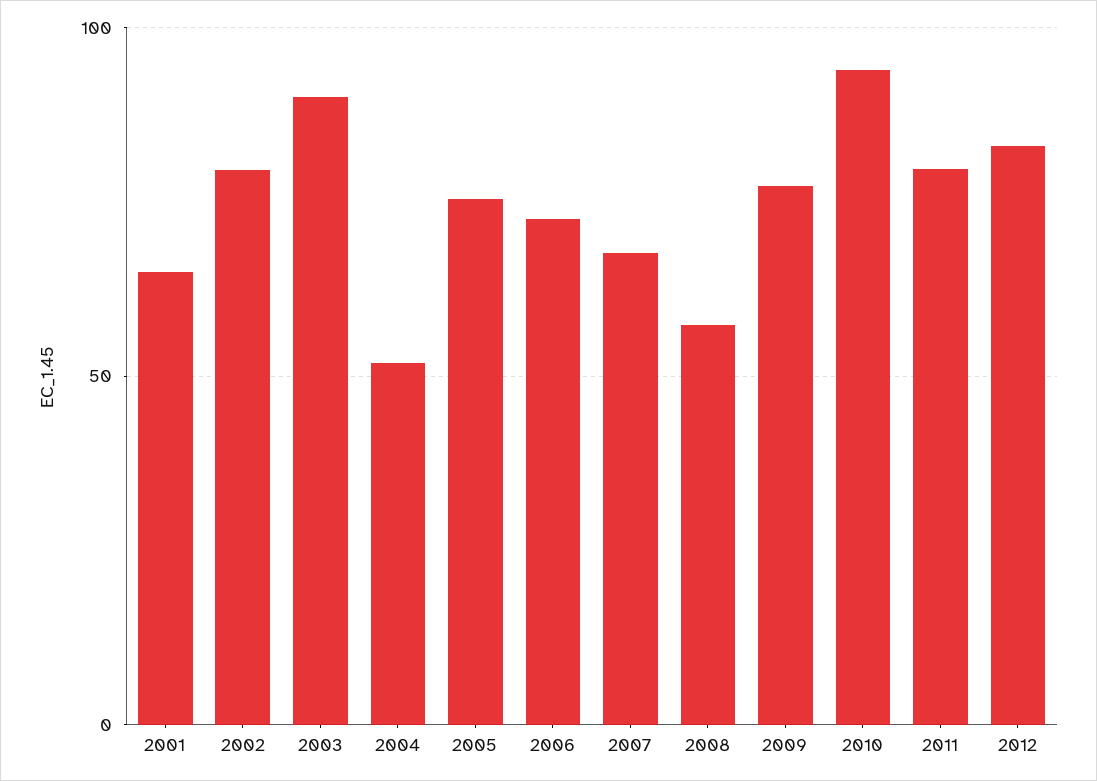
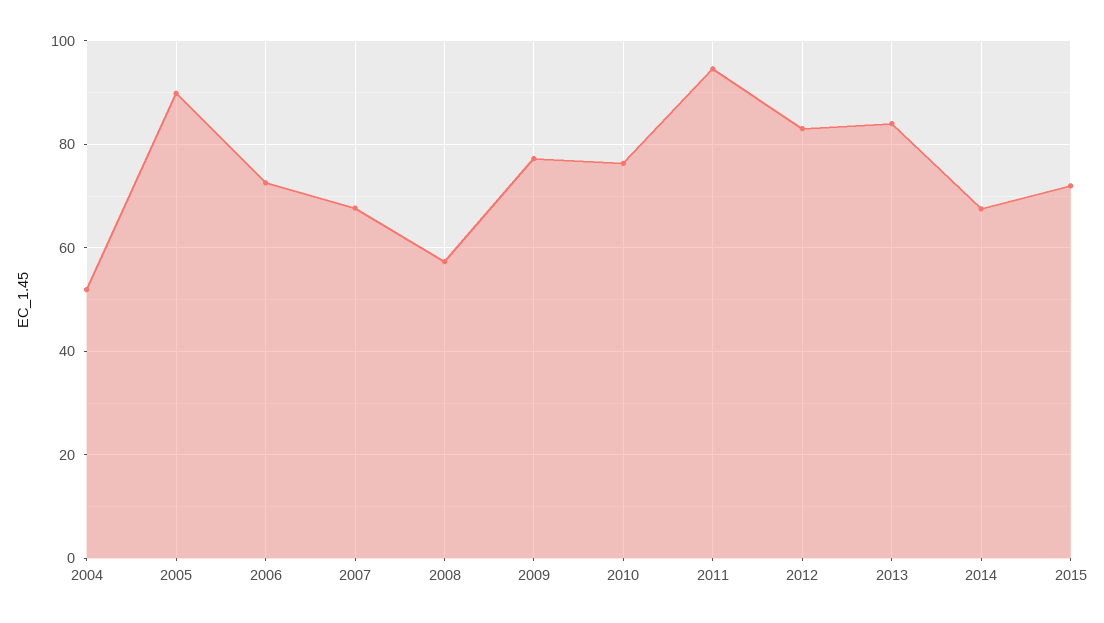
2001: 65 -> none
2002: 80 -> none
2003: 90 -> none
2005: 75 -> 90
2010: 95 -> 76
2011: 80 -> 94
2013: none -> 84
2014: none -> 68
2015: none -> 72

